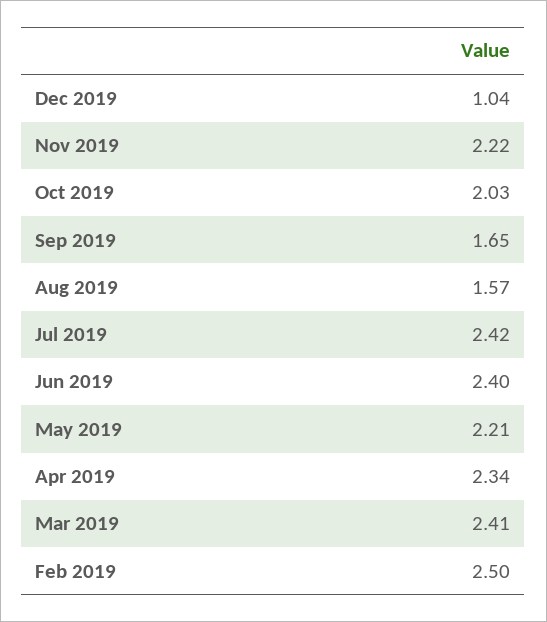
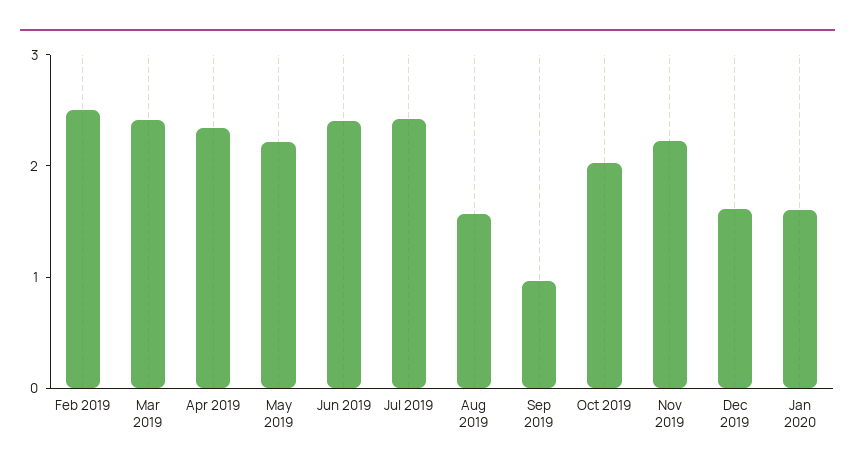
Dec 2019: 1.04 -> 1.6
Sep 2019: 1.65 -> 1
Jan 2020: none -> 1.6

